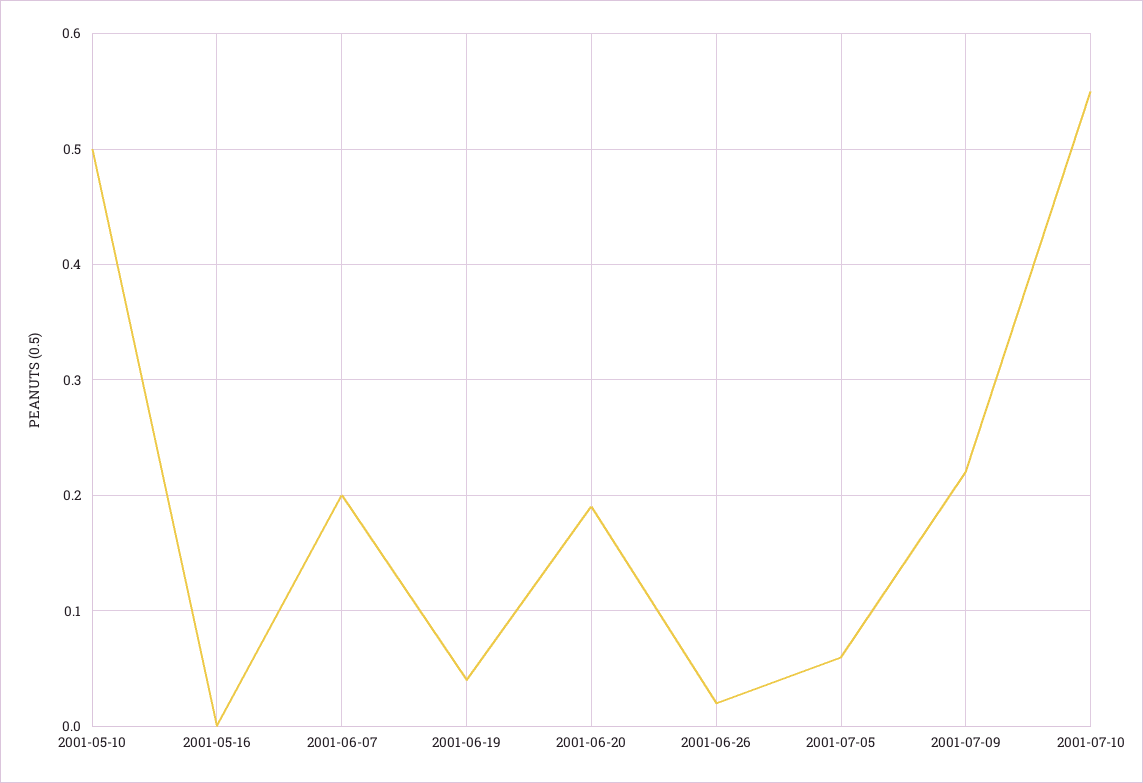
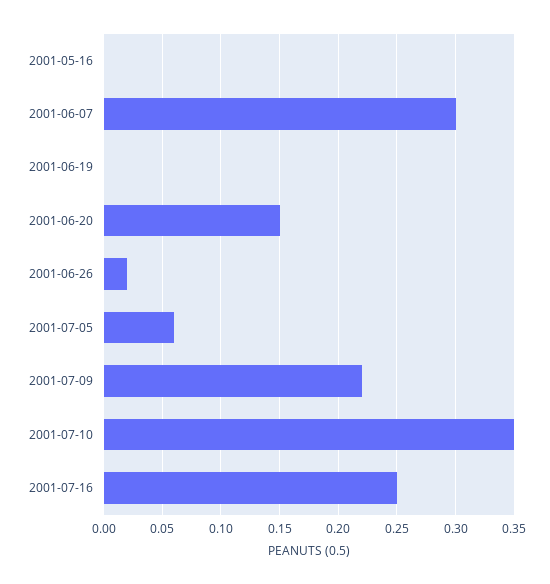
2001-05-10: 0.5 -> none
2001-06-07: 0.2 -> 0.3
2001-06-19: 0.04 -> 0
2001-06-20: 0.19 -> 0.15
2001-07-10: 0.55 -> 0.35
2001-07-16: none -> 0.25

